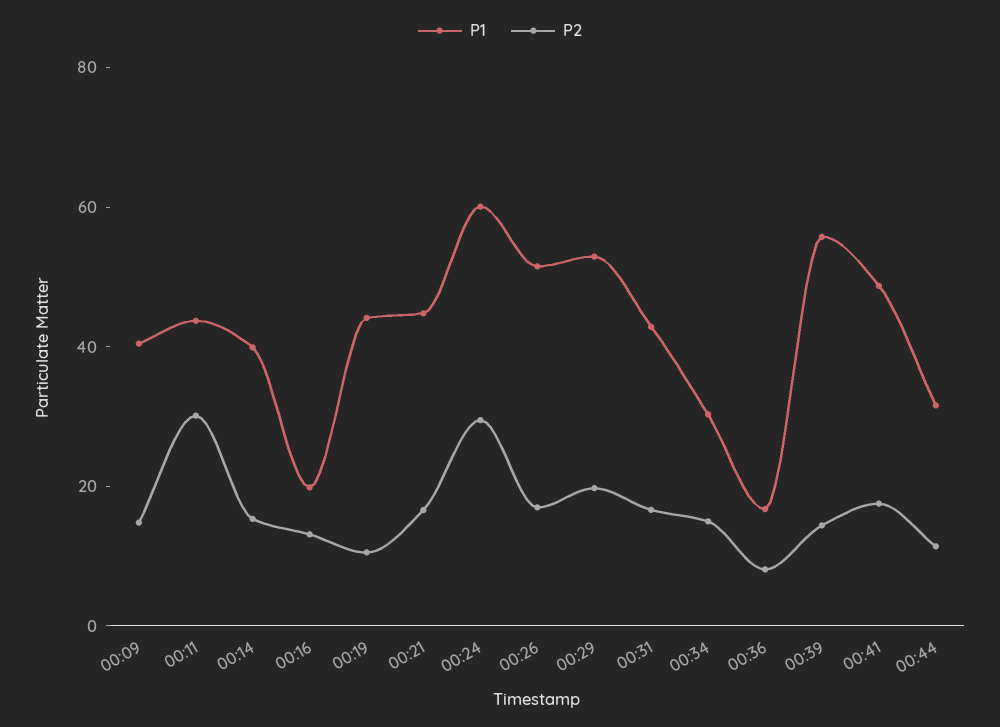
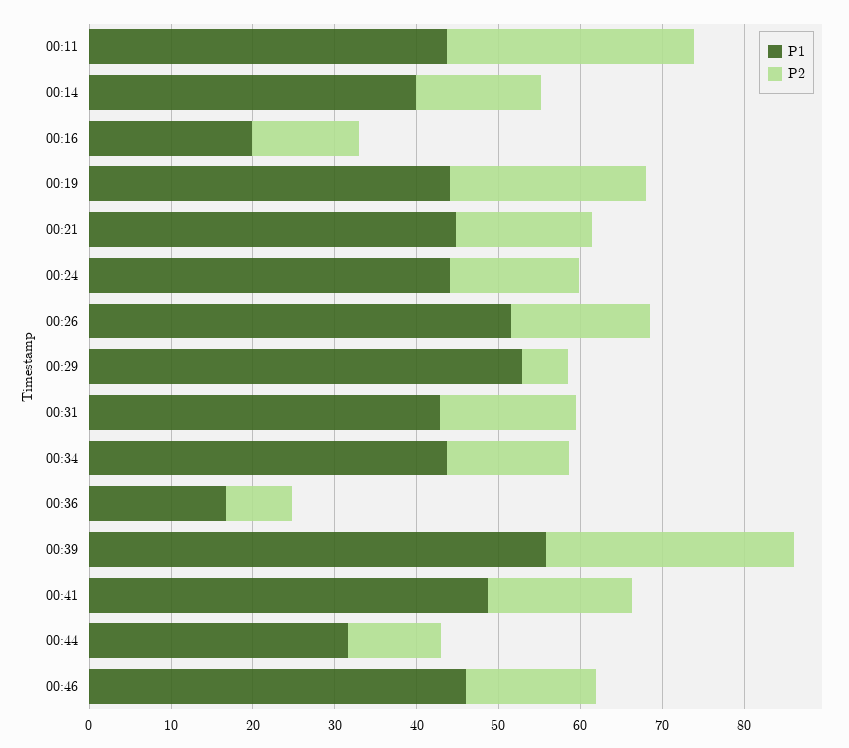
P1, 00:09: 40 -> none
P2, 00:09: 15 -> none
P2, 00:19: 10 -> 24
P1, 00:24: 60 -> 44
P2, 00:24: 30 -> 16
P2, 00:29: 20 -> 6
P1, 00:34: 30 -> 44
P2, 00:39: 15 -> 30
P1, 00:46: none -> 46
P2, 00:46: none -> 16

